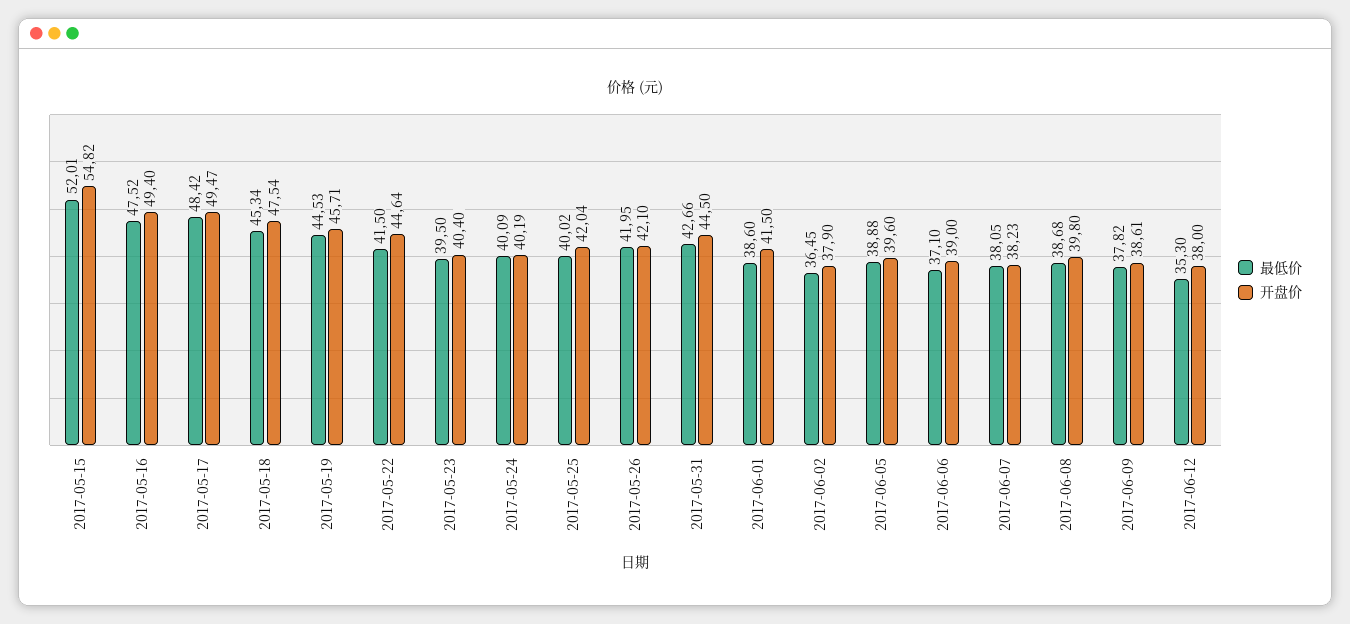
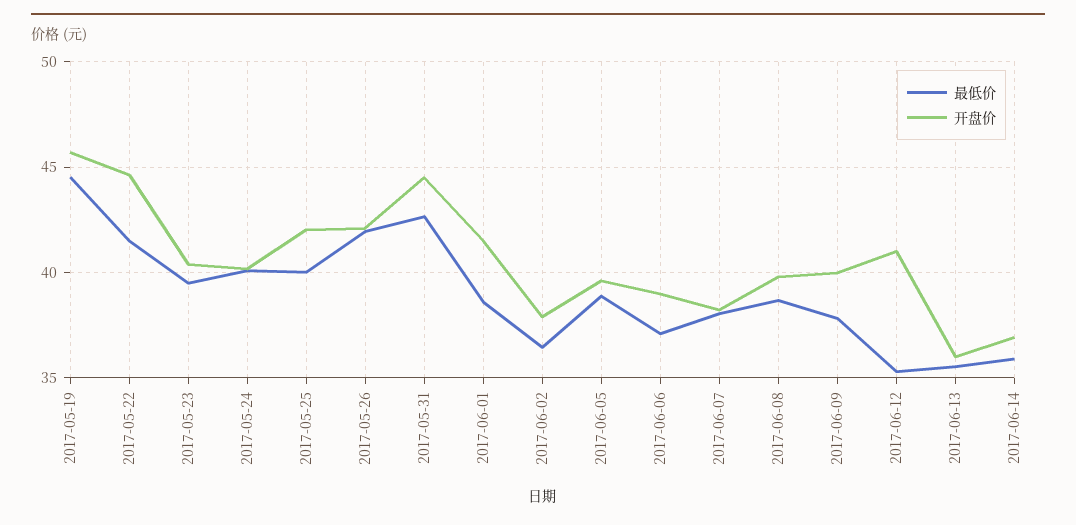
最低价, 2017-05-15: 52.01 -> none
开盘价, 2017-05-15: 54.82 -> none
最低价, 2017-05-16: 47.52 -> none
开盘价, 2017-05-16: 49.4 -> none
最低价, 2017-05-17: 48.42 -> none
开盘价, 2017-05-17: 49.47 -> none
最低价, 2017-05-18: 45.34 -> none
开盘价, 2017-05-18: 47.54 -> none
开盘价, 2017-06-09: 38.61 -> 40
开盘价, 2017-06-12: 38 -> 41
最低价, 2017-06-13: none -> 35.5
开盘价, 2017-06-13: none -> 36
最低价, 2017-06-14: none -> 36
开盘价, 2017-06-14: none -> 37

